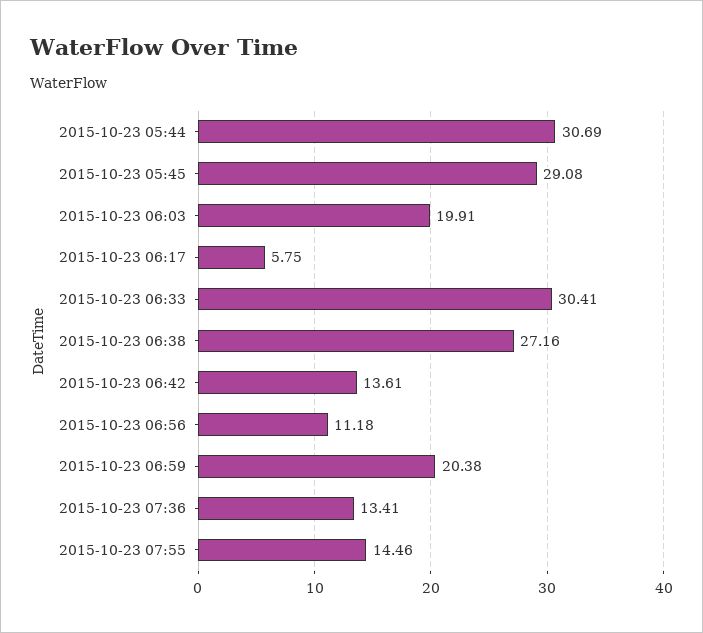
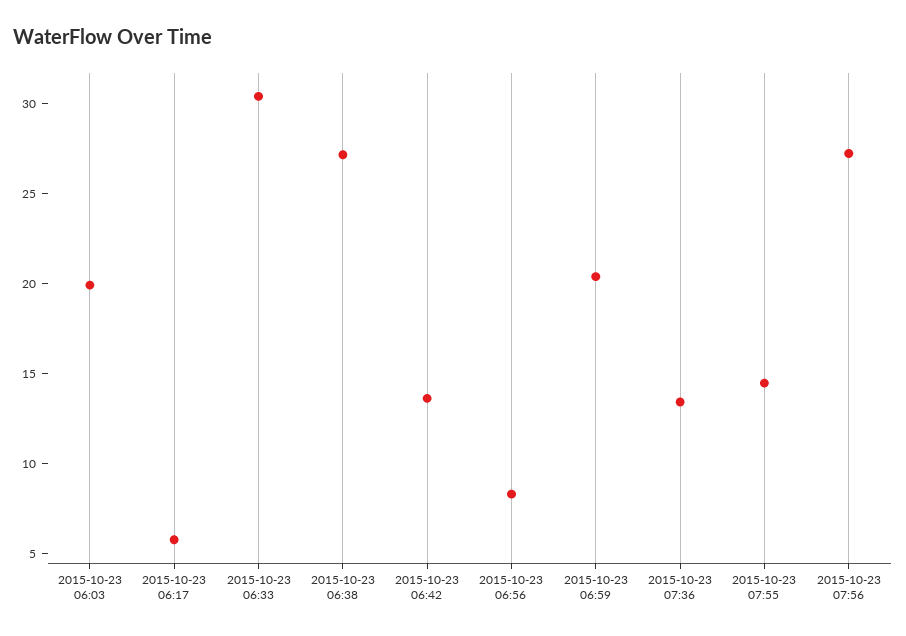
2015-10-23 05:44: 30.69 -> none
2015-10-23 05:45: 29.08 -> none
2015-10-23 06:56: 11.18 -> 8
2015-10-23 07:56: none -> 27

